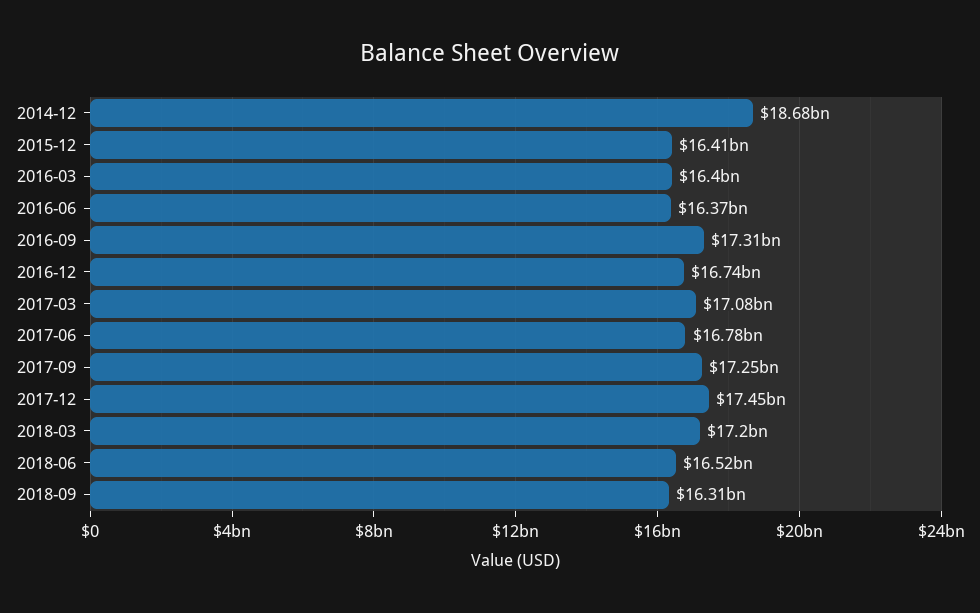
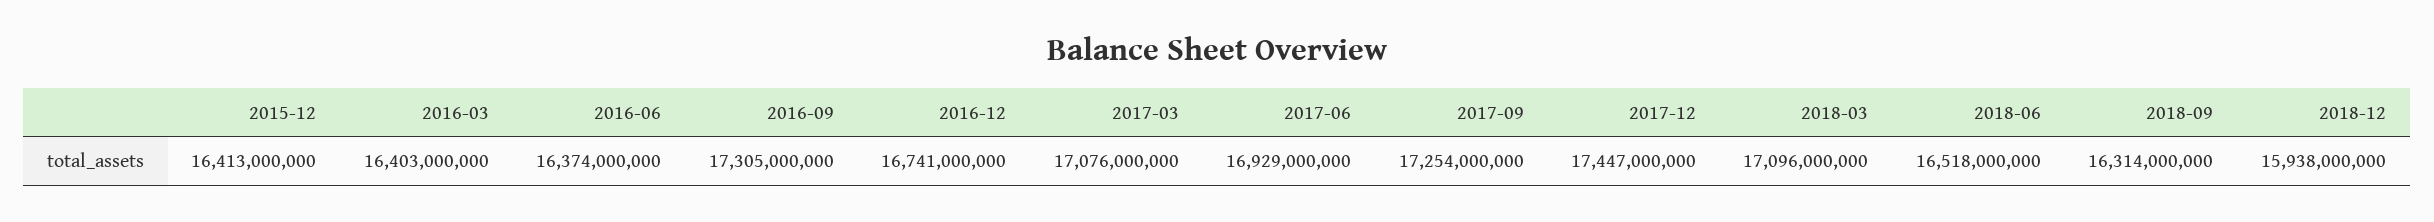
2014-12: 18680000000 -> none
2017-06: 16780000000 -> 16929000000
2018-03: 17200000000 -> 17096000000
2018-12: none -> 15938000000

